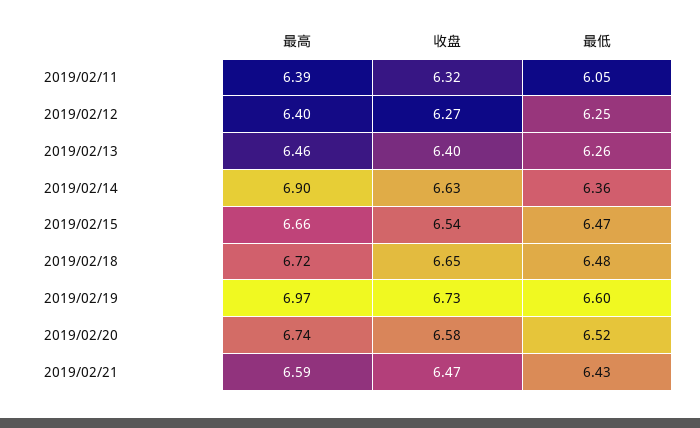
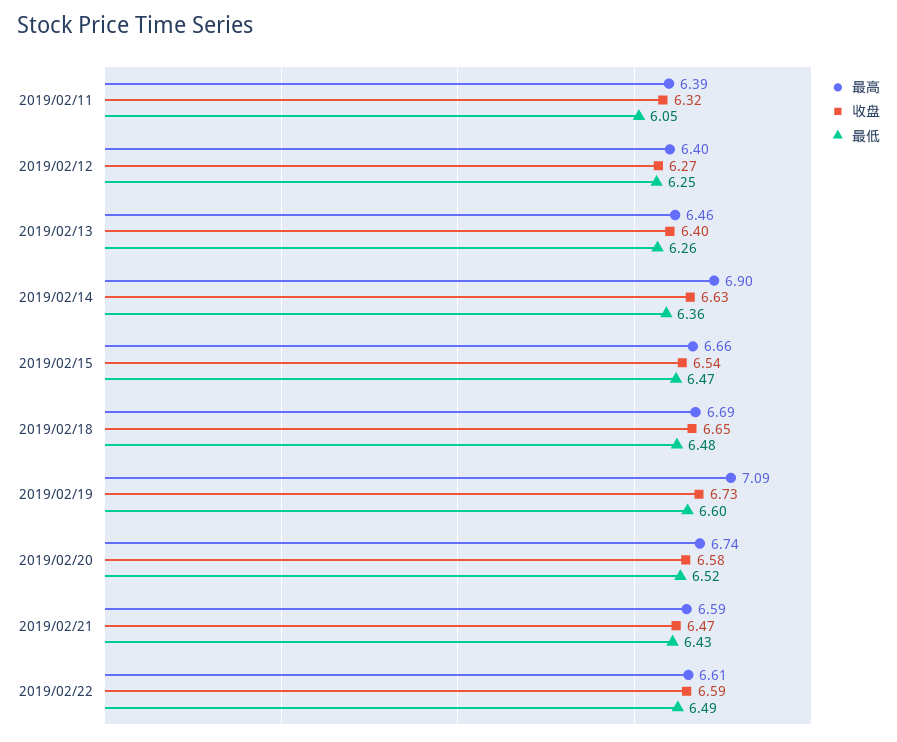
最高, 2019/02/18: 6.72 -> 6.69
最高, 2019/02/19: 6.97 -> 7.09
最高, 2019/02/22: none -> 6.61
收盘, 2019/02/22: none -> 6.59
最低, 2019/02/22: none -> 6.49

